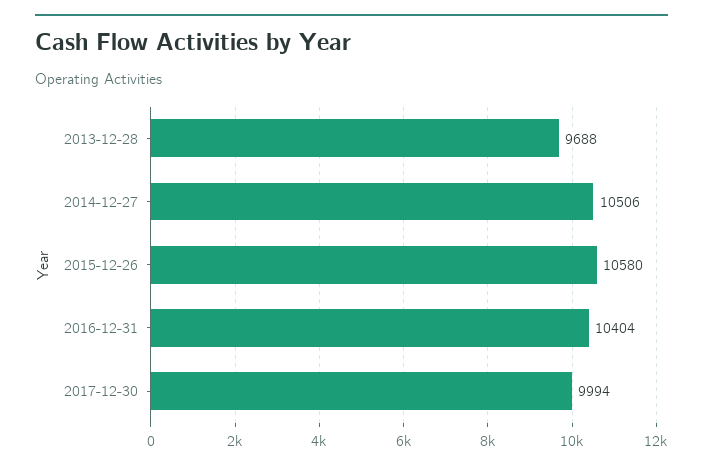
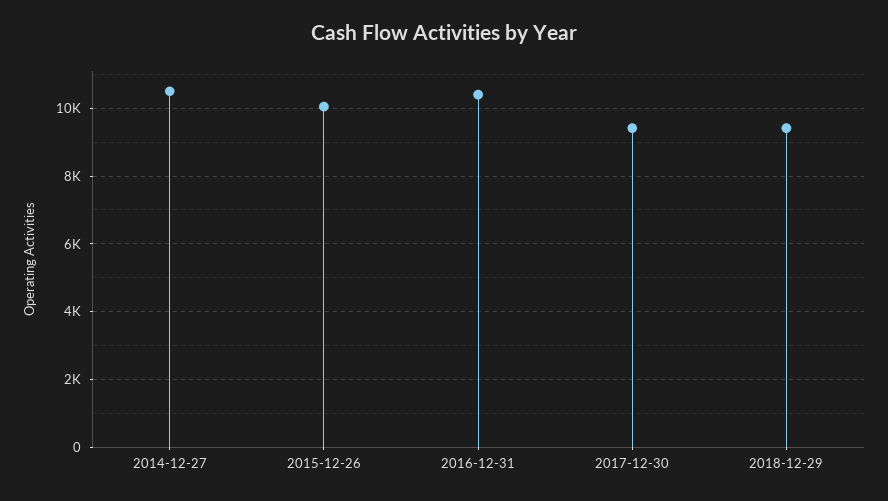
2013-12-28: 9688 -> none
2015-12-26: 10580 -> 10000
2017-12-30: 9994 -> 9400
2018-12-29: none -> 9400

